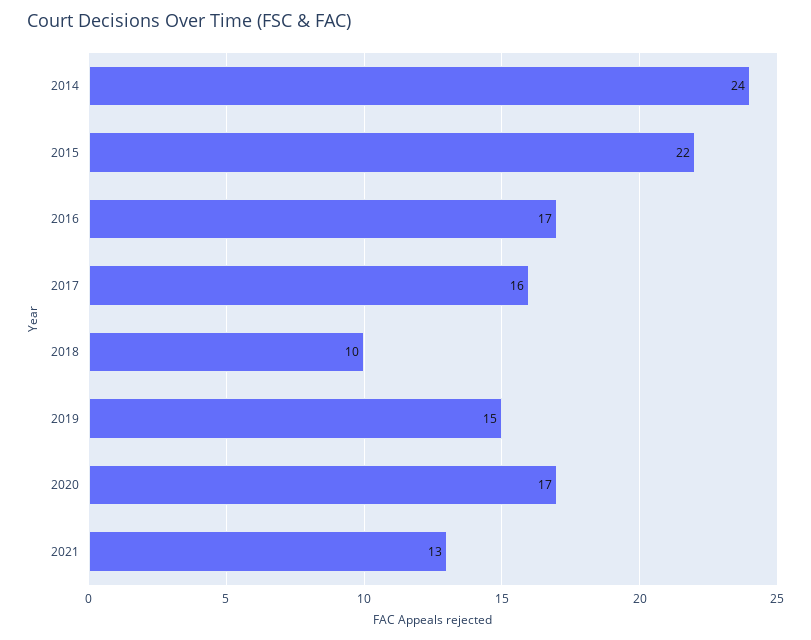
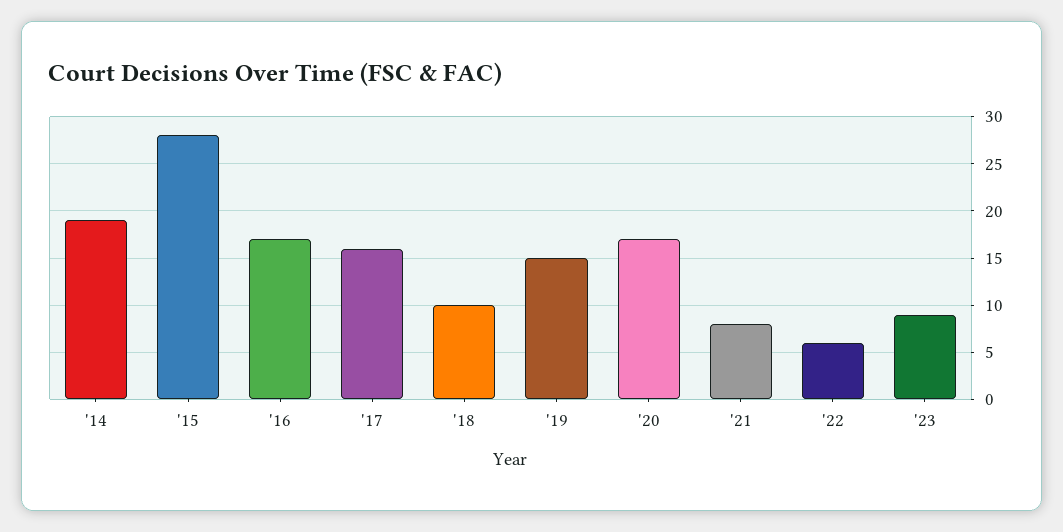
2014: 24 -> 19
2015: 22 -> 28
2021: 13 -> 8
'22: none -> 6
'23: none -> 9

